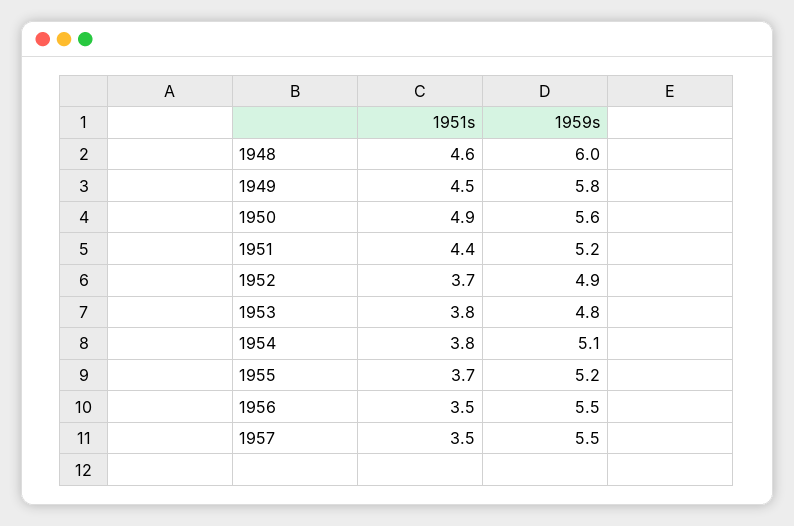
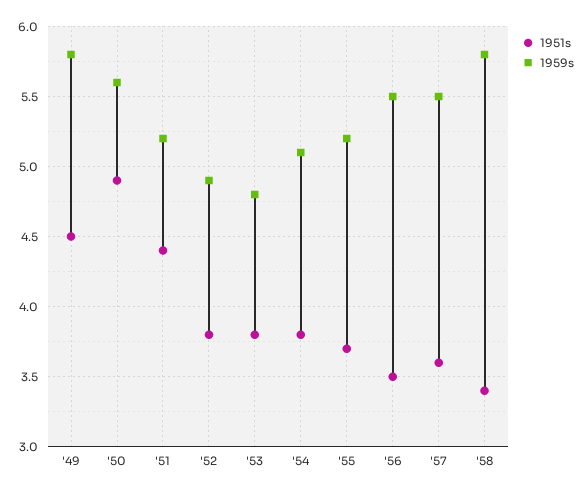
1951s, 1948: 4.6 -> none
1959s, 1948: 6 -> none
1951s, 1952: 3.7 -> 3.8
1951s, 1957: 3.5 -> 3.6
1951s, '58: none -> 3.4
1959s, '58: none -> 5.8

